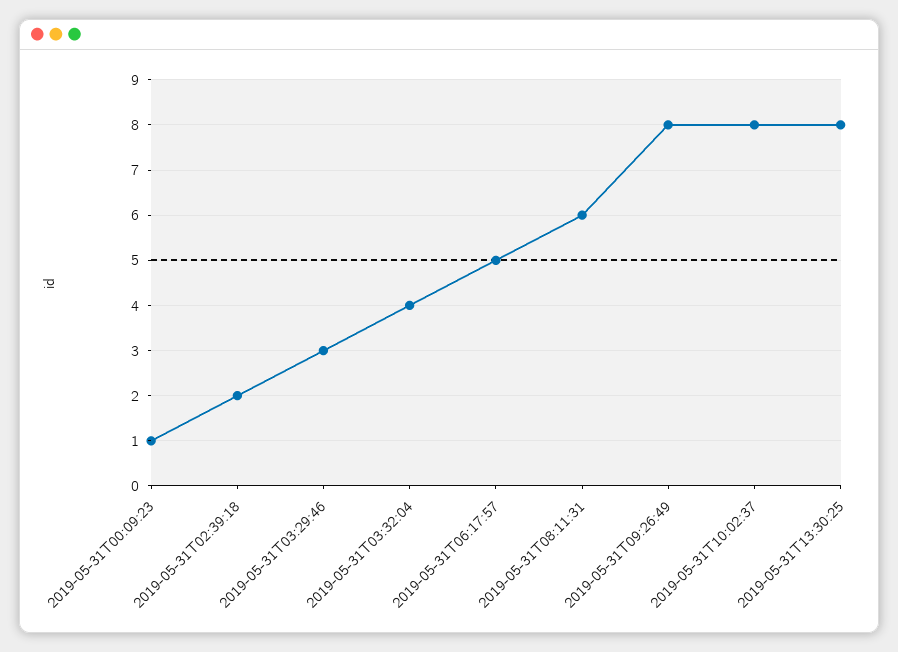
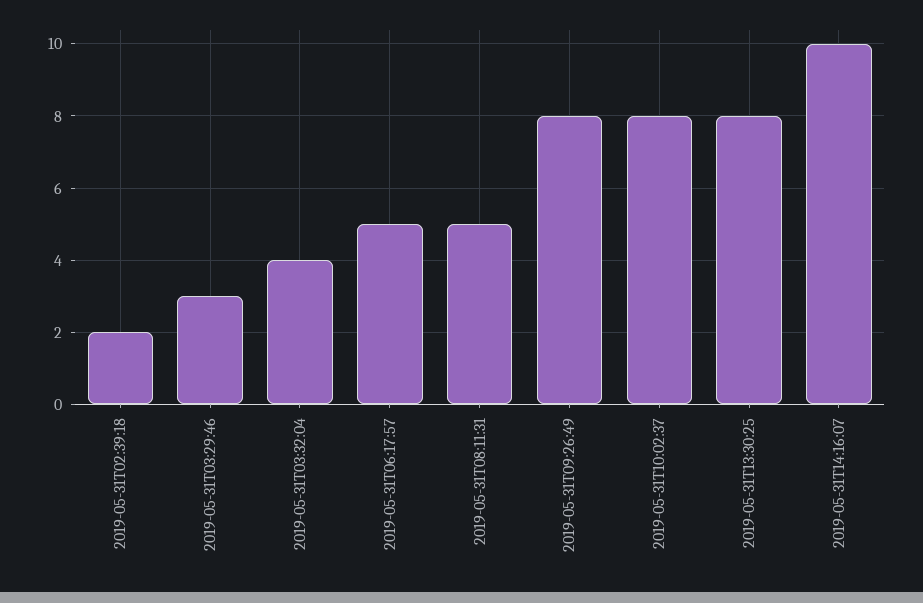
2019-05-31T00:09:23: 1 -> none
2019-05-31T08:11:31: 6 -> 5
2019-05-31T14:16:07: none -> 10

